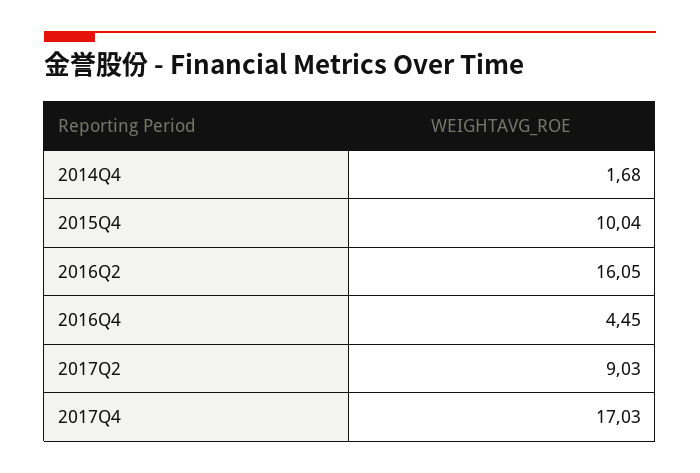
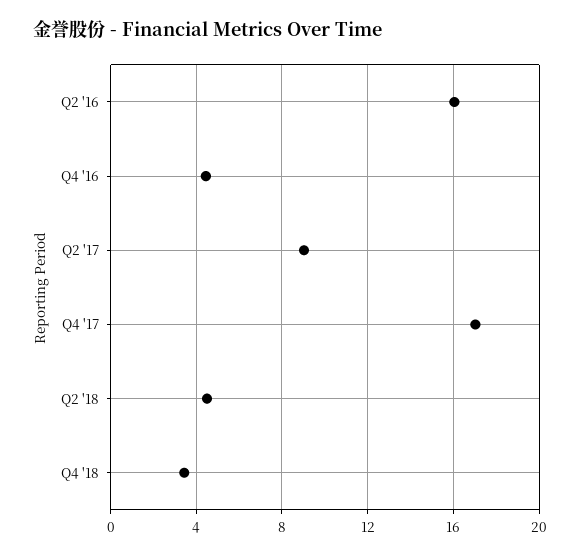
2014Q4: 1.68 -> none
2015Q4: 10.04 -> none
Q2 '18: none -> 4.5
Q4 '18: none -> 3.5

